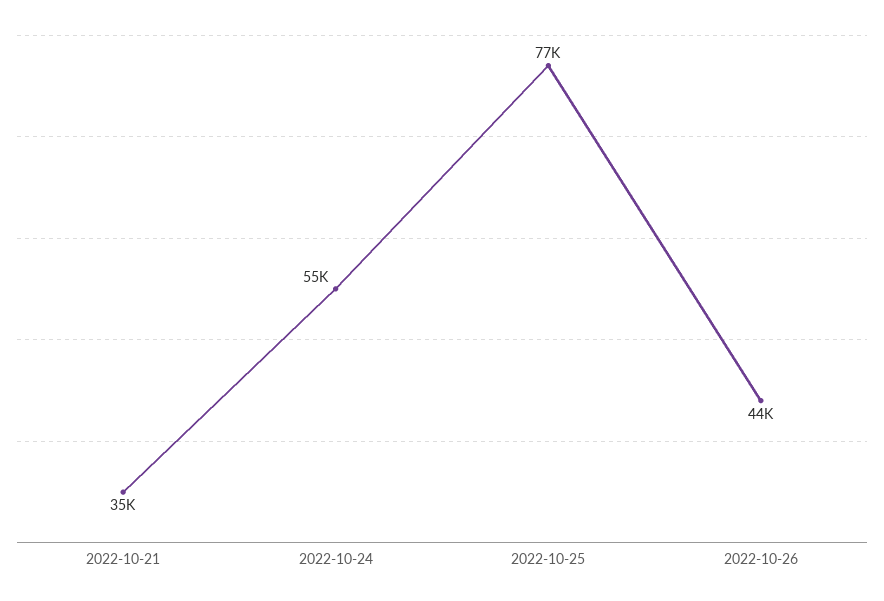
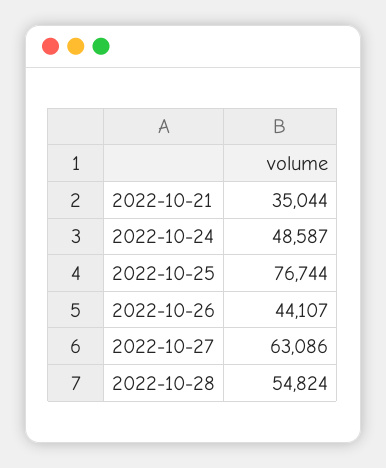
2022-10-24: 55000 -> 48587
2022-10-27: none -> 63086
2022-10-28: none -> 54824

